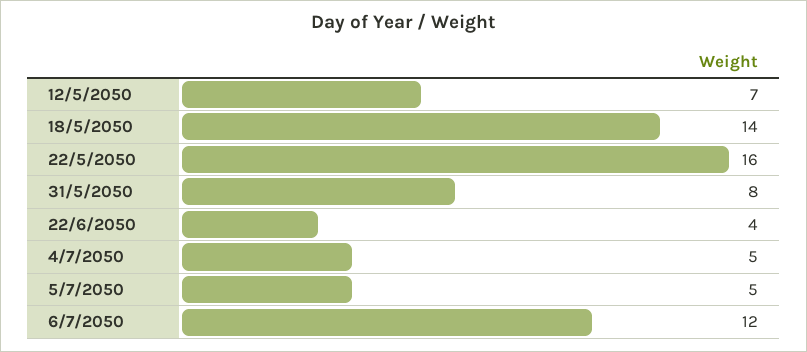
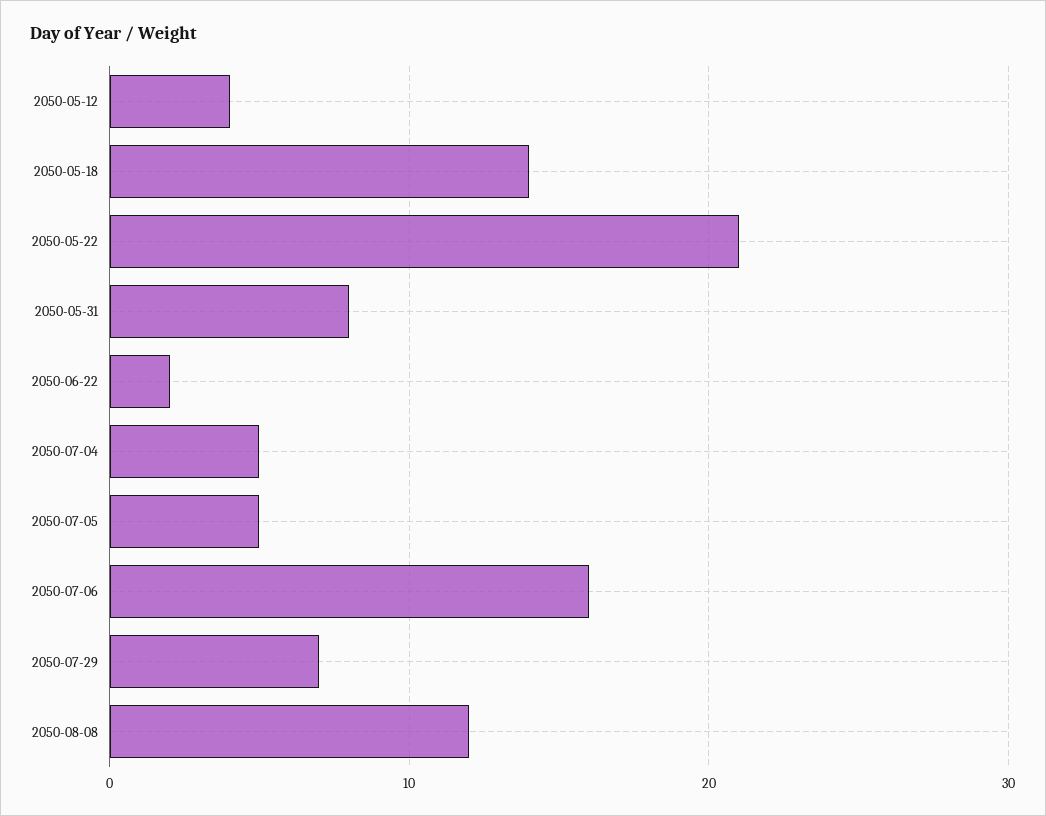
12/5/2050: 7 -> 4
22/5/2050: 16 -> 21
22/6/2050: 4 -> 2
6/7/2050: 12 -> 16
2050-07-29: none -> 7
2050-08-08: none -> 12

